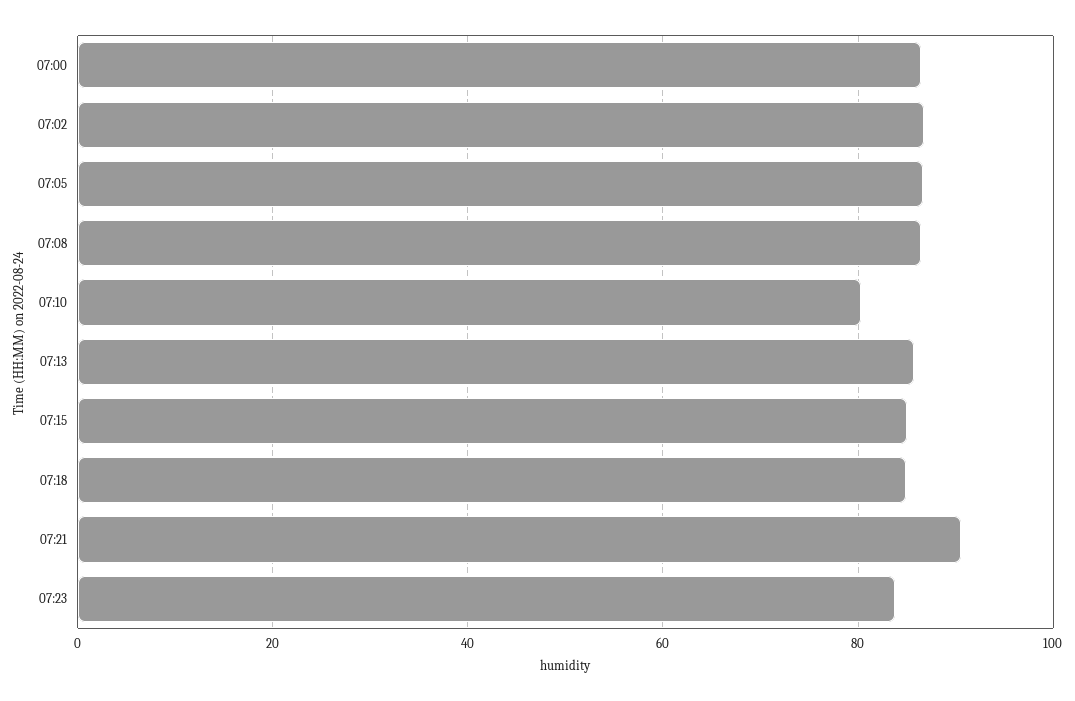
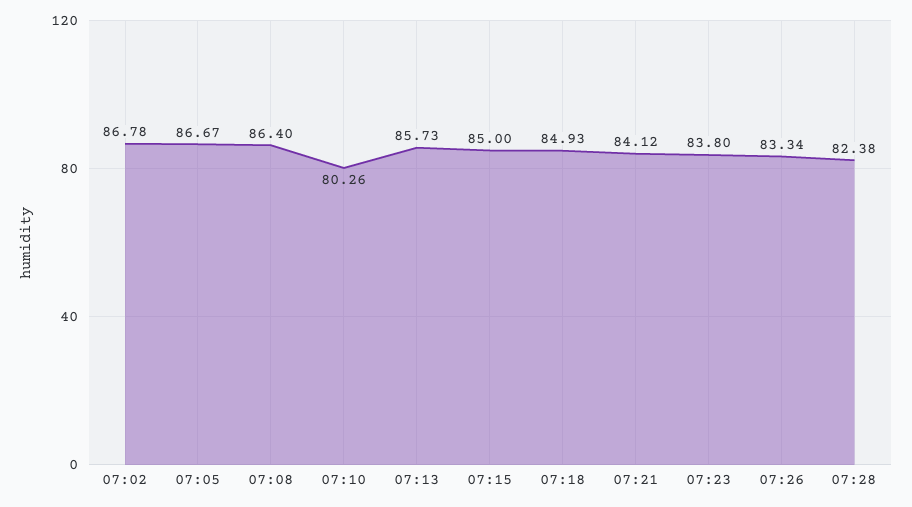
07:00: 86 -> none
07:21: 90 -> 84.12
07:26: none -> 83.34
07:28: none -> 82.38

